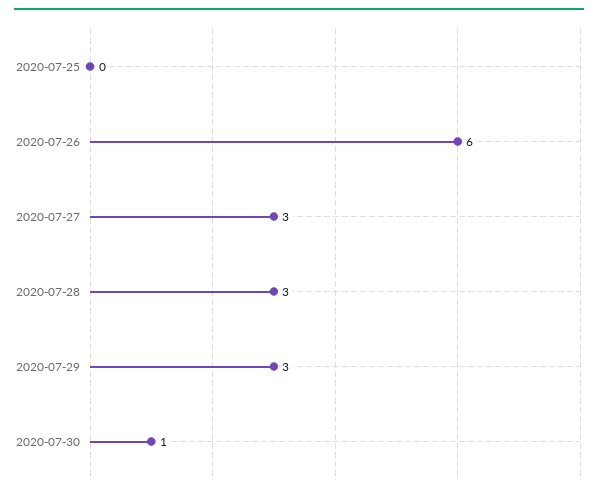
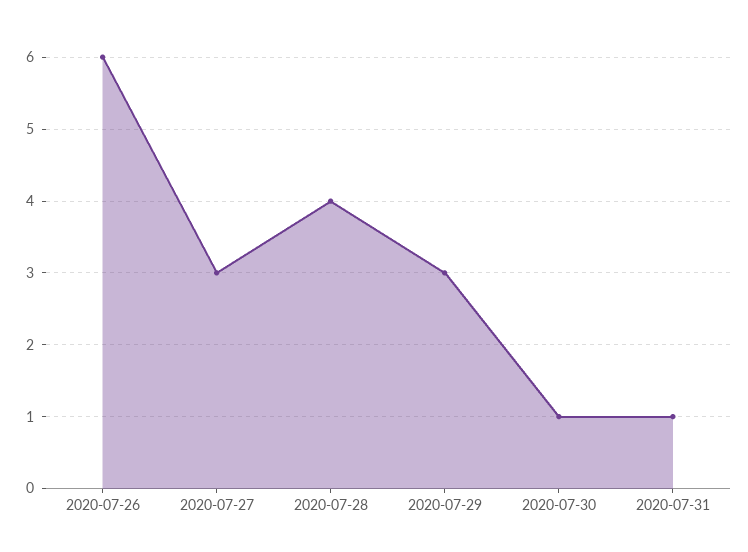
2020-07-25: 0 -> none
2020-07-28: 3 -> 4
2020-07-31: none -> 1

